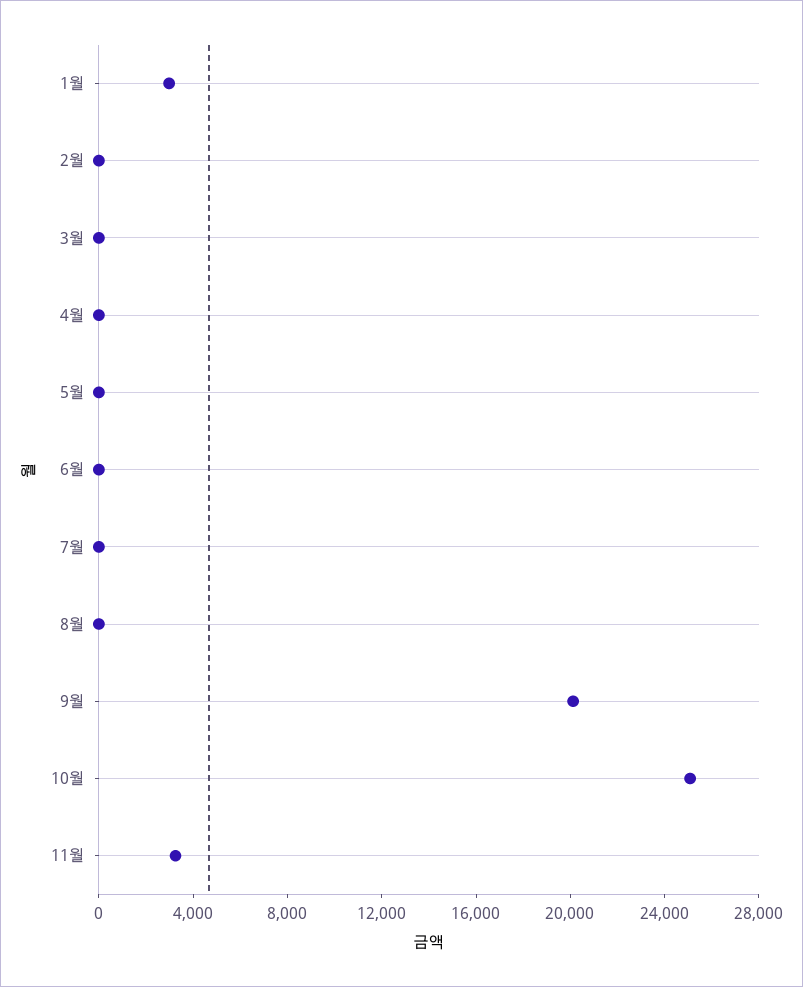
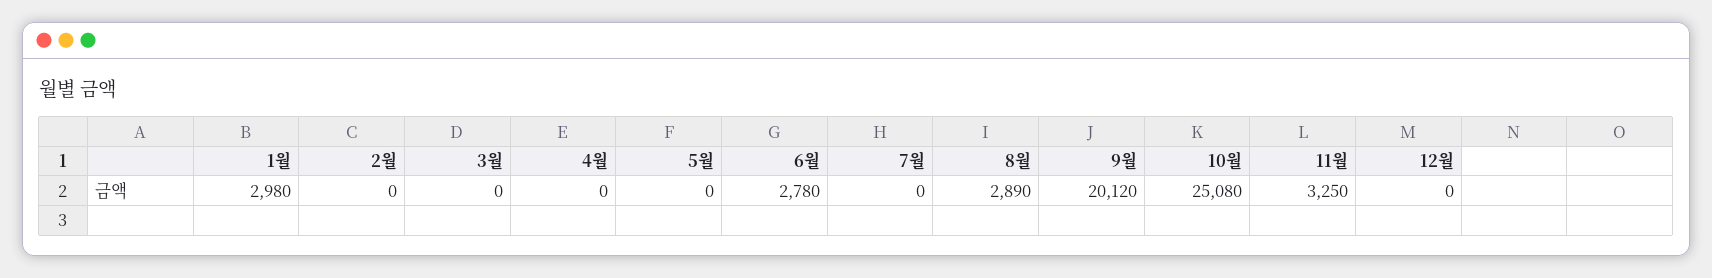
6월: 0 -> 2780
8월: 0 -> 2890
12월: none -> 0

